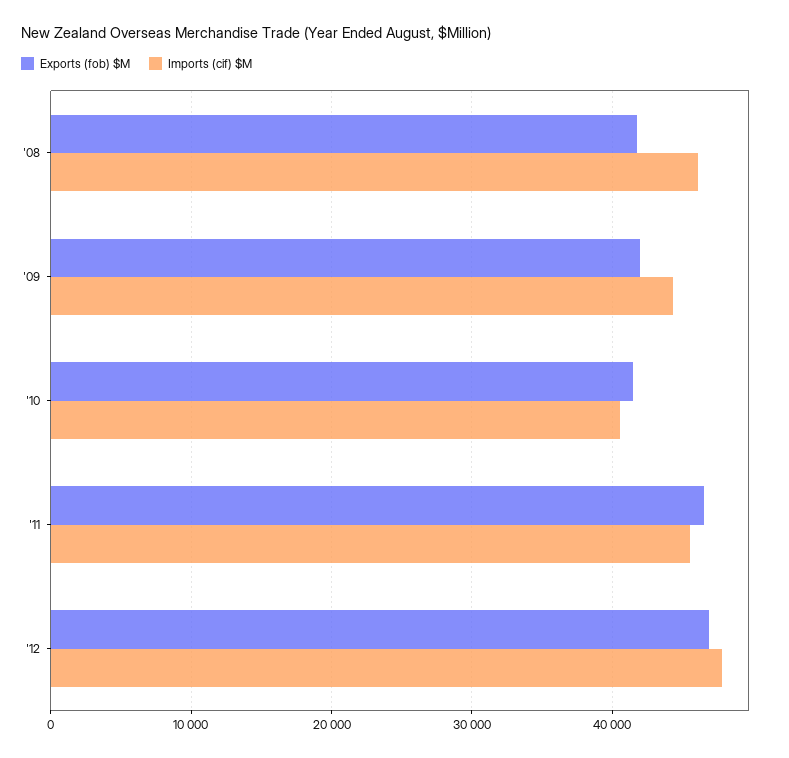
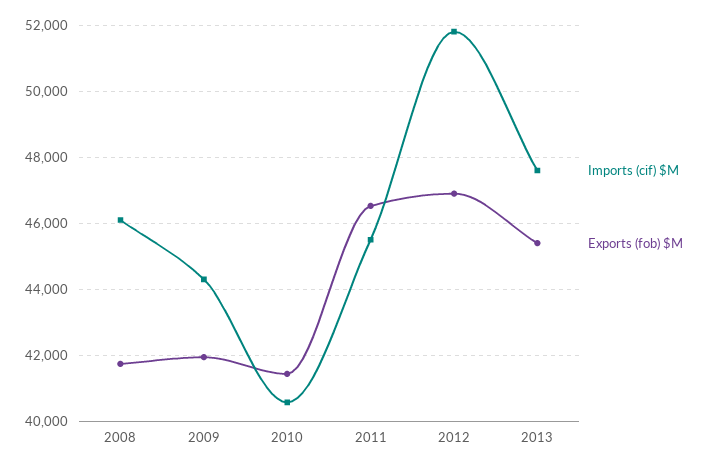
Imports (cif) $M, '12: 48000 -> 51800
Imports (cif) $M, 2013: none -> 47600
Exports (fob) $M, 2013: none -> 45400

